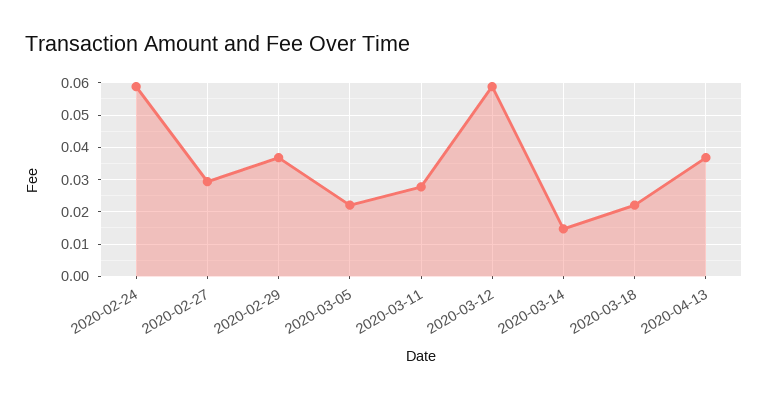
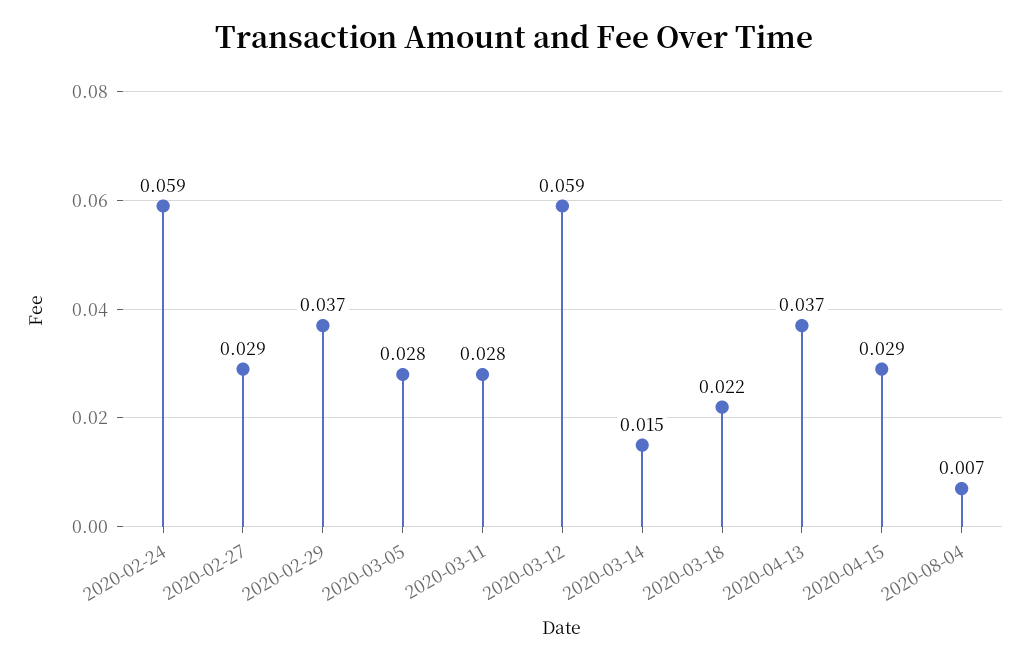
2020-03-05: 0.022 -> 0.028
2020-04-15: none -> 0.029
2020-08-04: none -> 0.007

